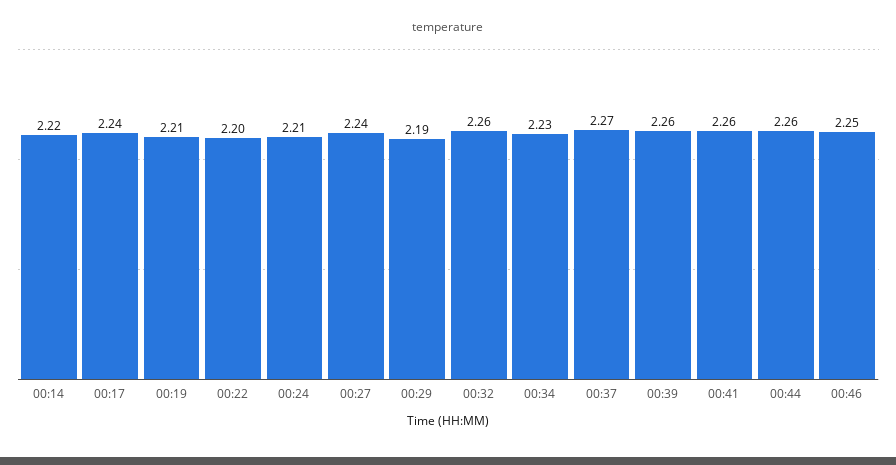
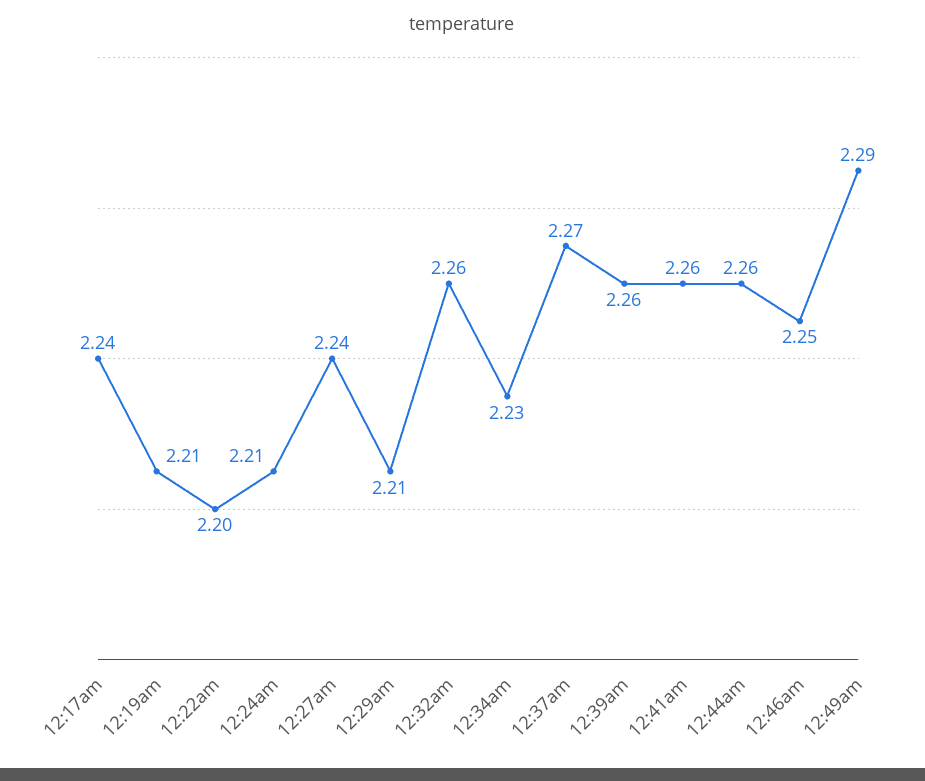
00:14: 2.22 -> none
00:29: 2.19 -> 2.21
12:49am: none -> 2.29

